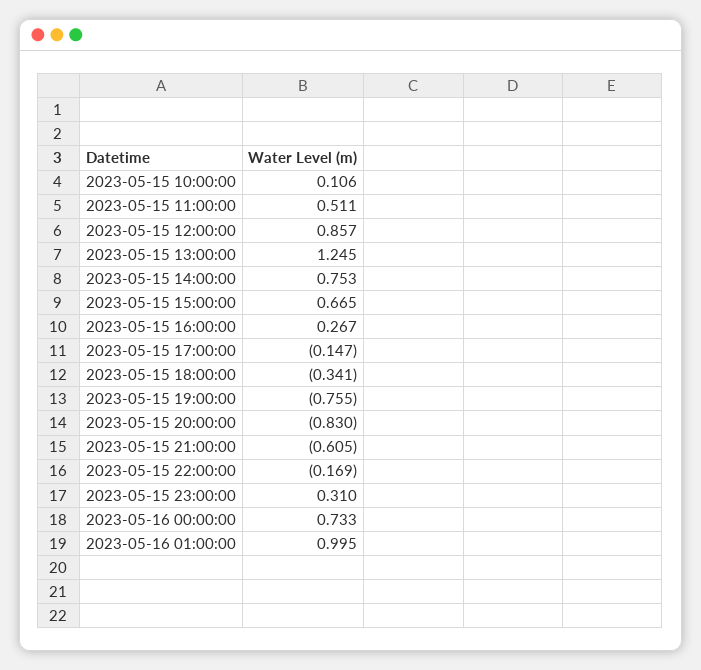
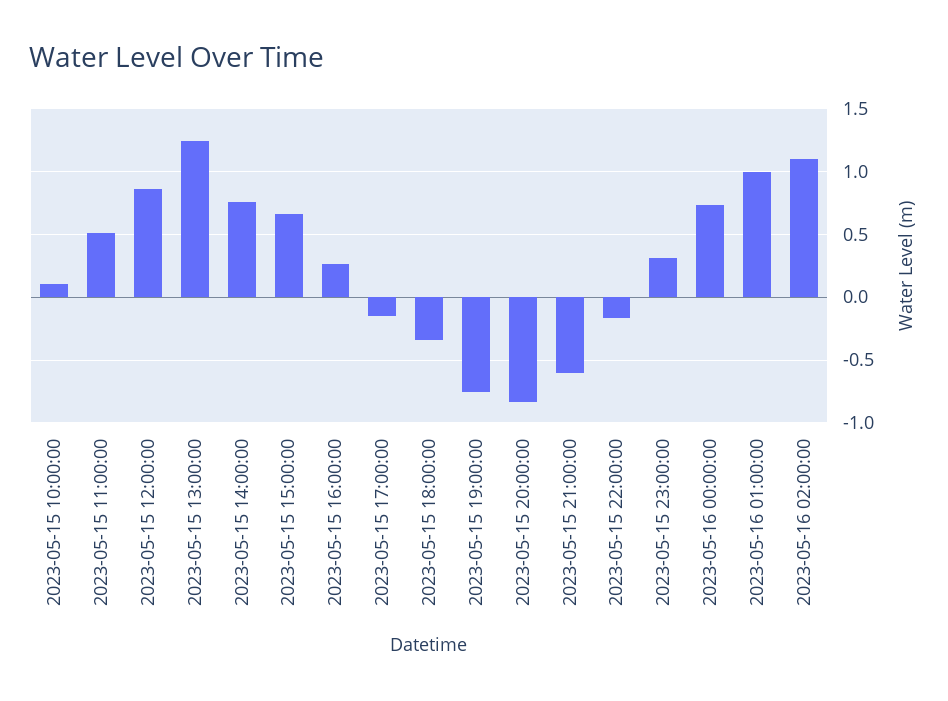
2023-05-16 02:00:00: none -> 1.1

